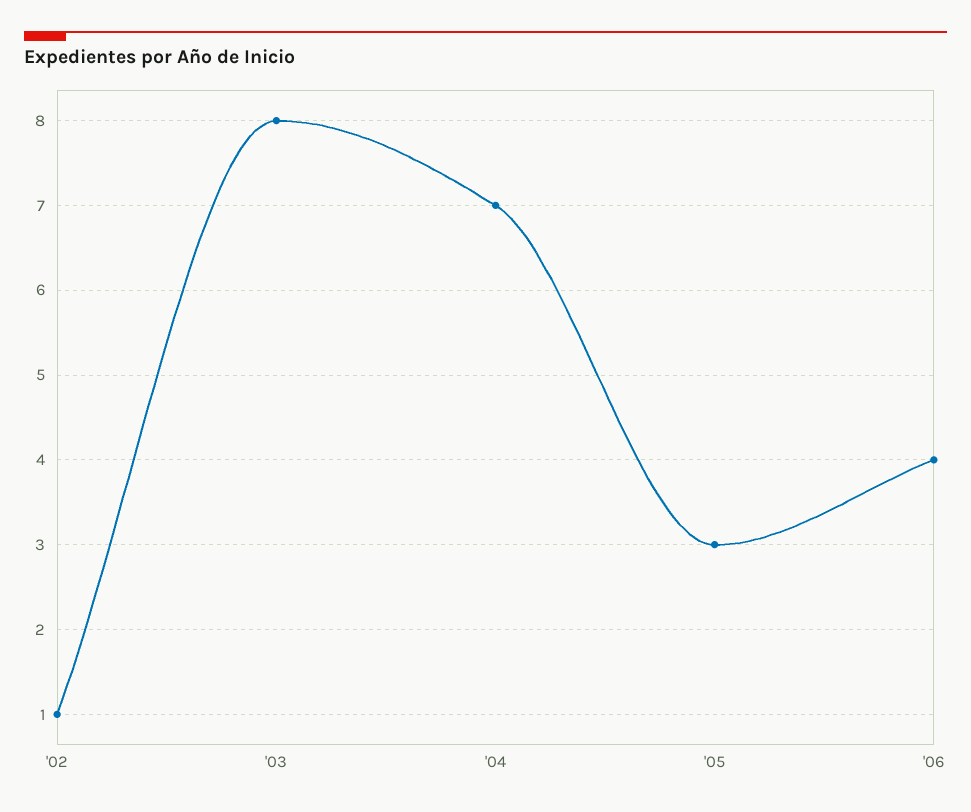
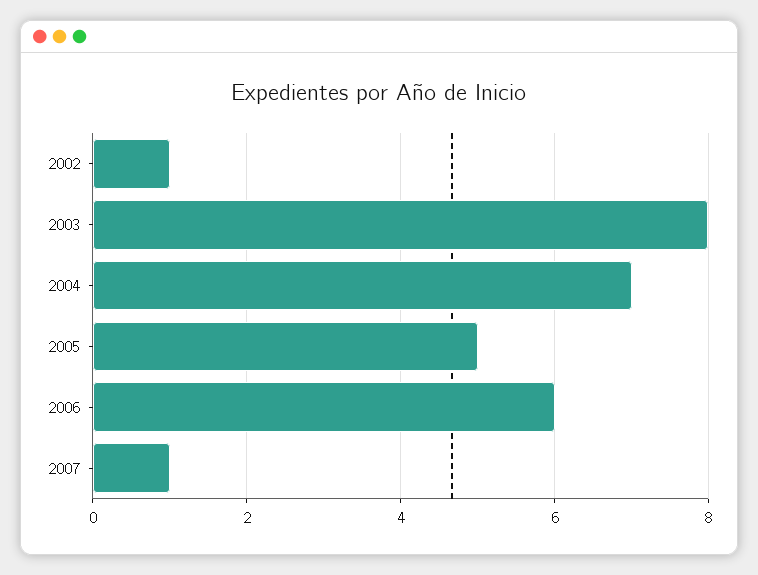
'05: 3 -> 5
'06: 4 -> 6
2007: none -> 1

